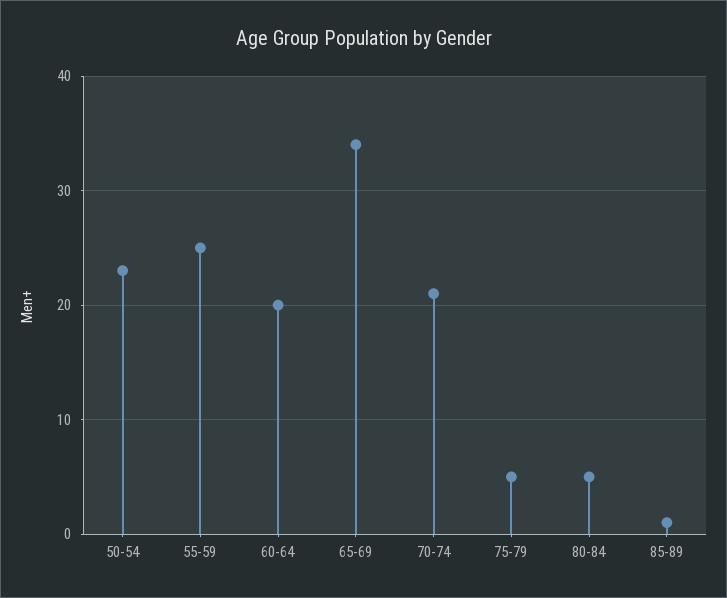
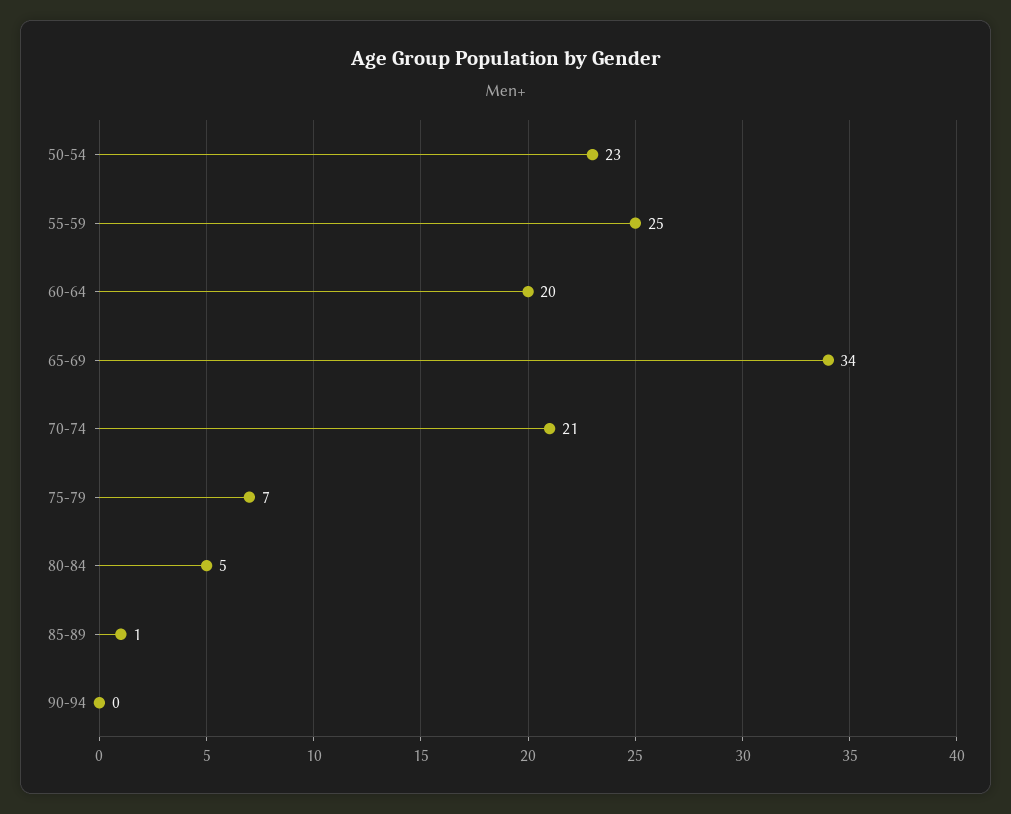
75-79: 5 -> 7
90-94: none -> 0

